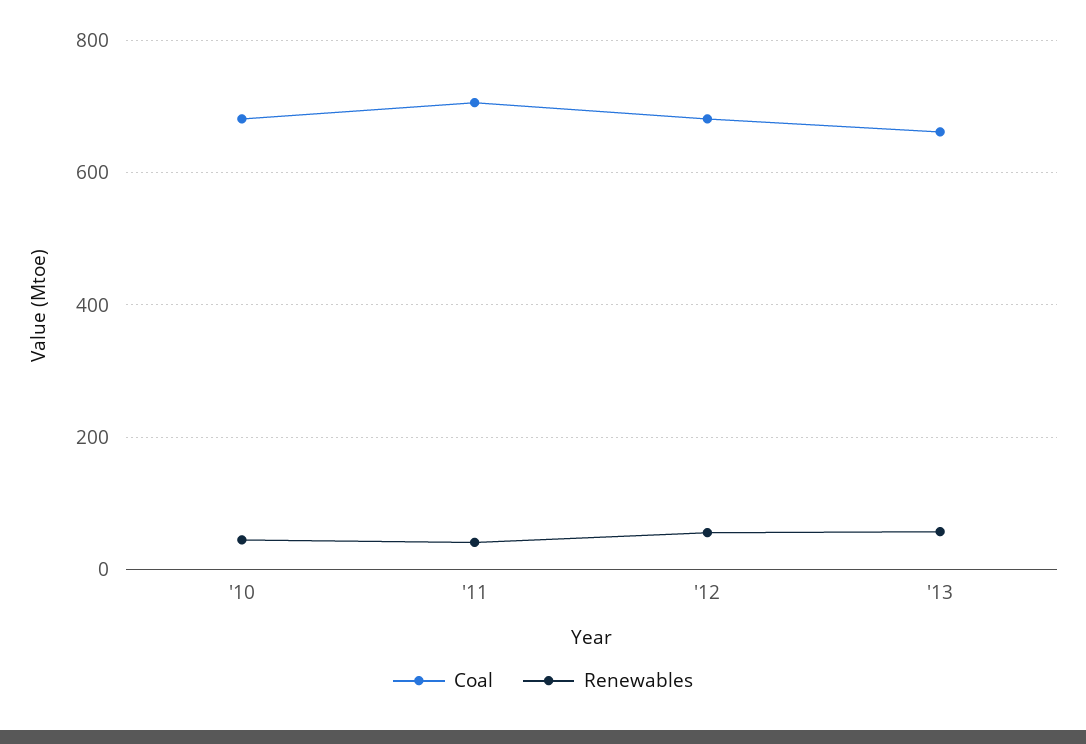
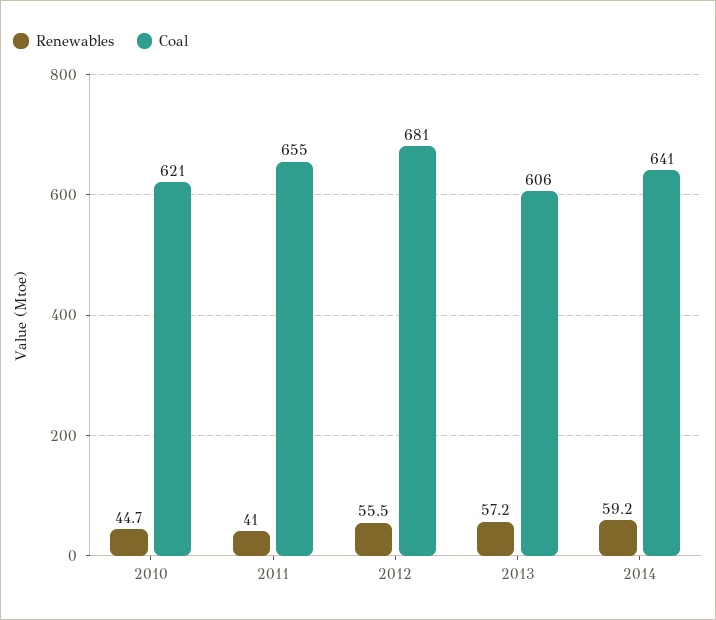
Coal, '10: 680 -> 621
Coal, '11: 700 -> 655
Coal, '13: 660 -> 606
Renewables, 2014: none -> 59.2
Coal, 2014: none -> 641

